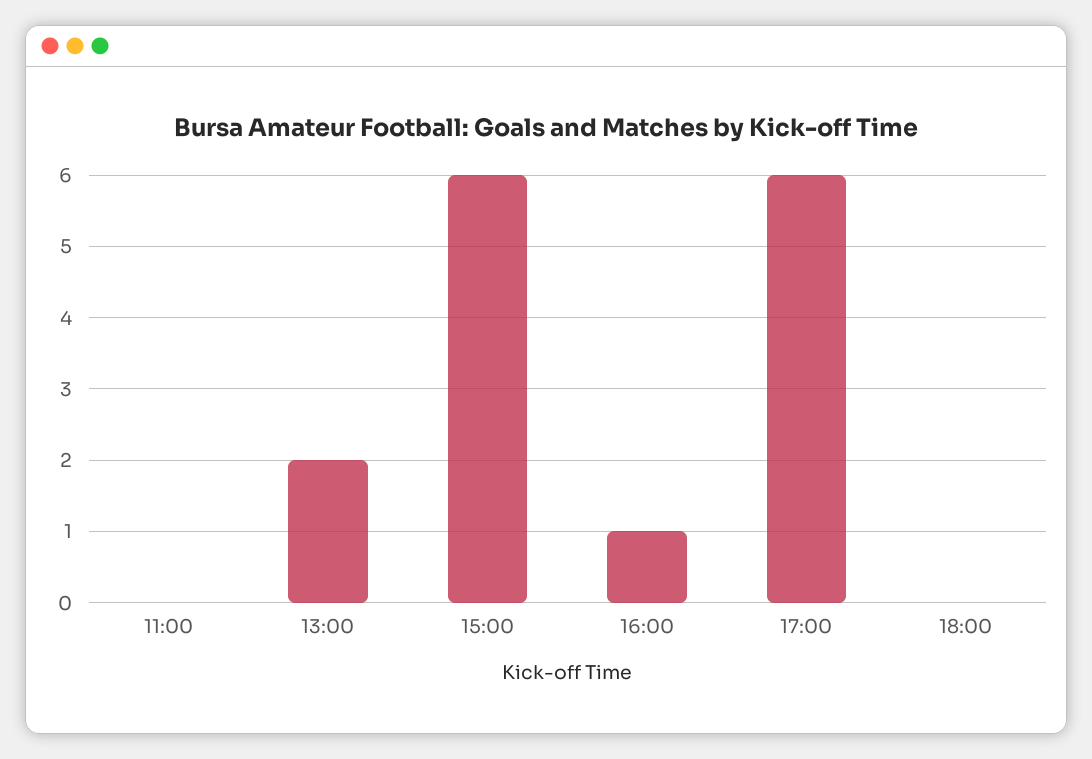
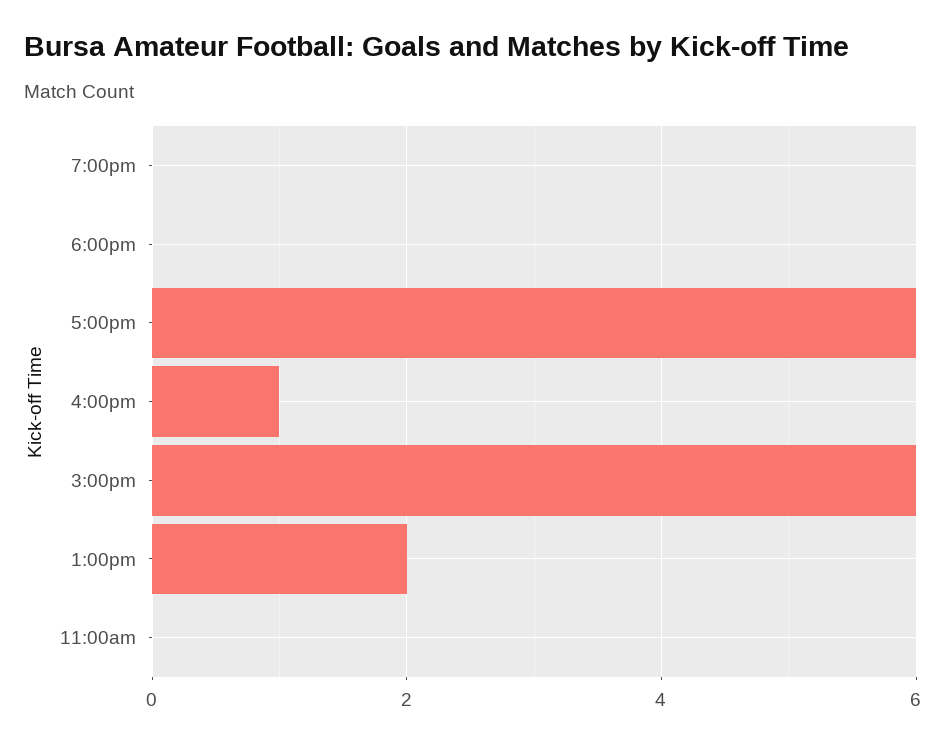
7:00pm: none -> 0

